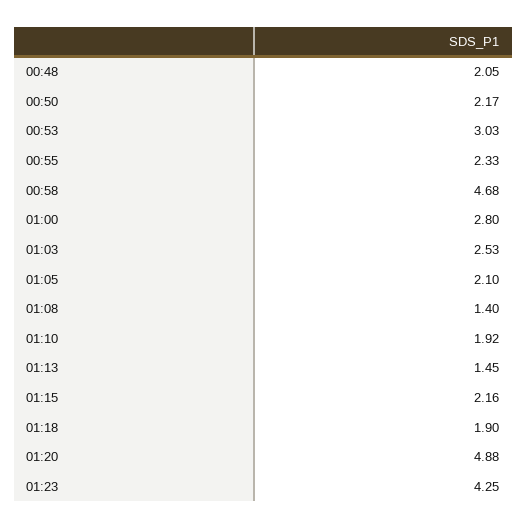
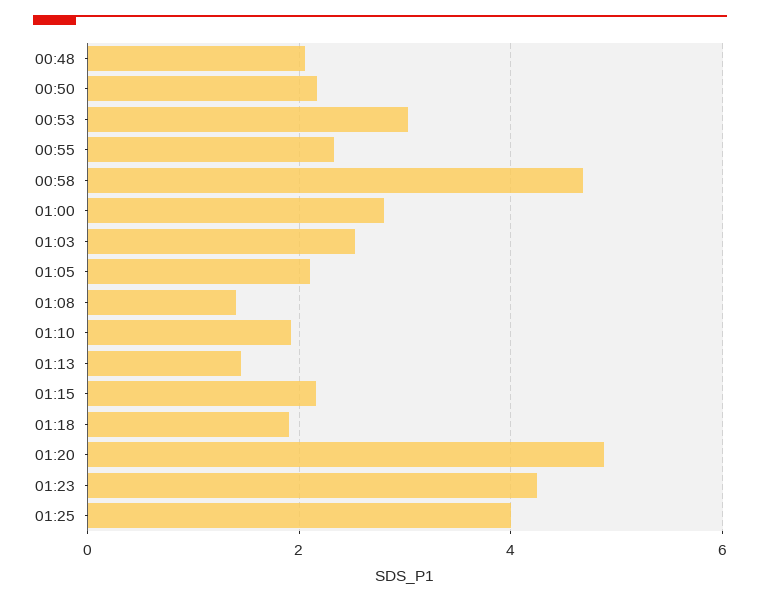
01:25: none -> 4

